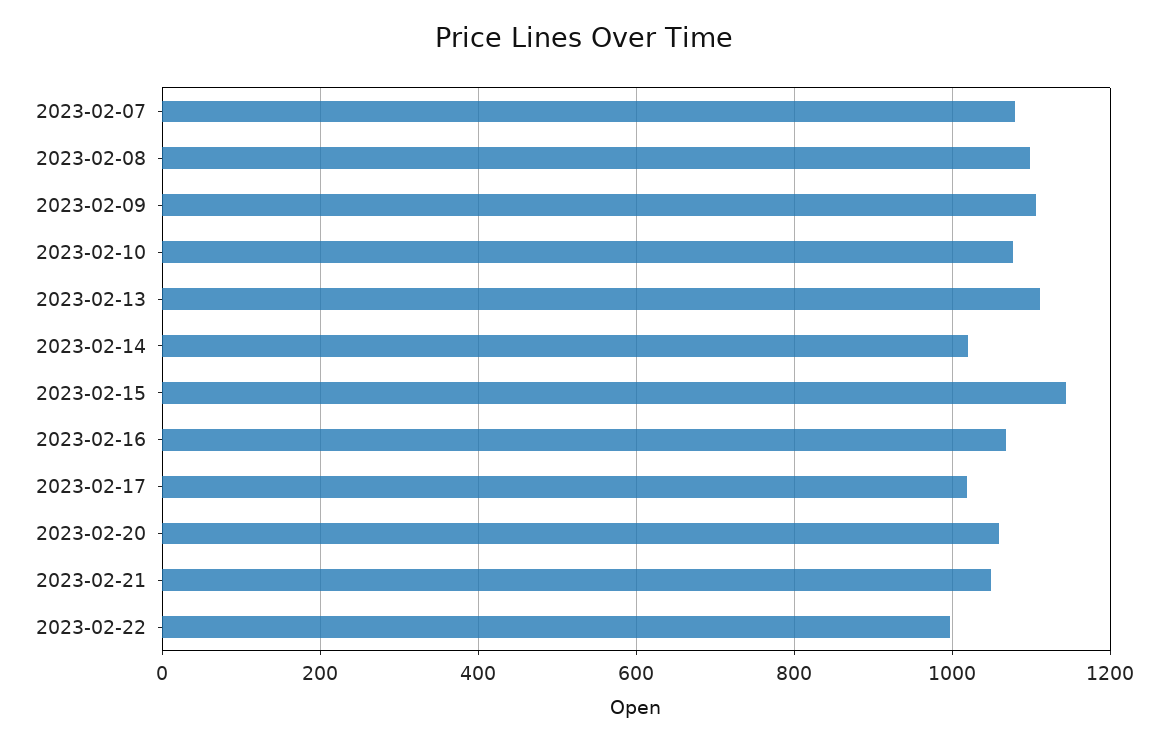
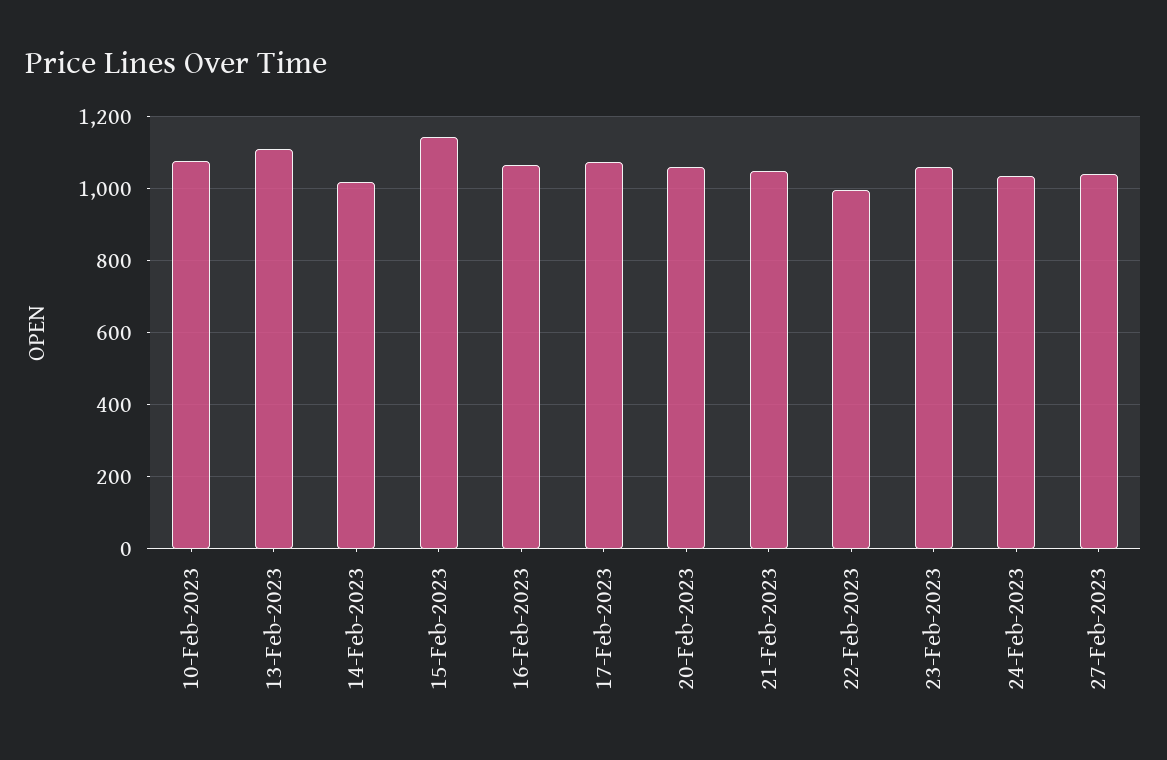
2023-02-07: 1080 -> none
2023-02-08: 1100 -> none
2023-02-09: 1100 -> none
2023-02-17: 1020 -> 1080
23-Feb-2023: none -> 1060
24-Feb-2023: none -> 1040
27-Feb-2023: none -> 1040

